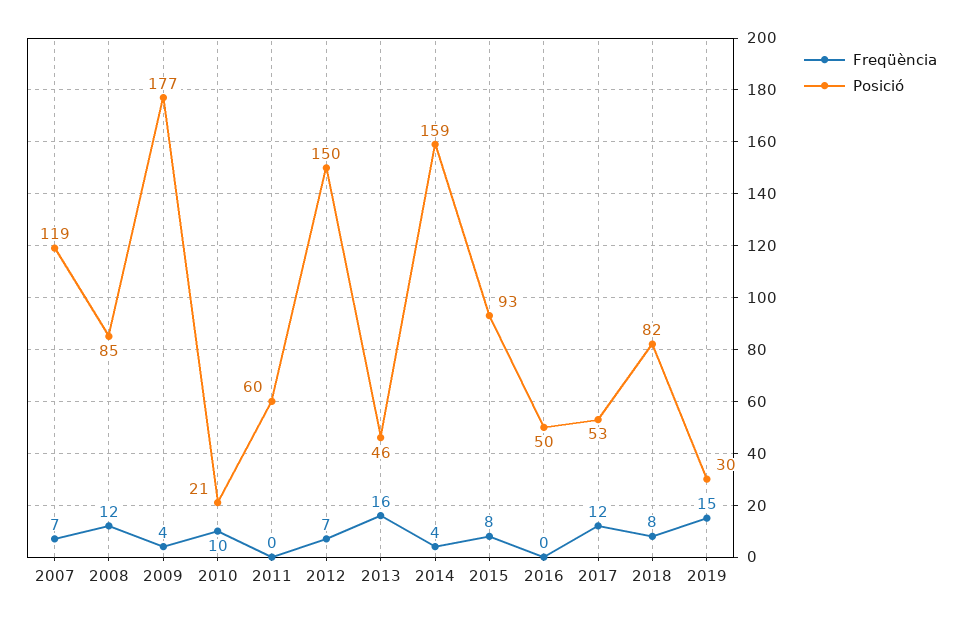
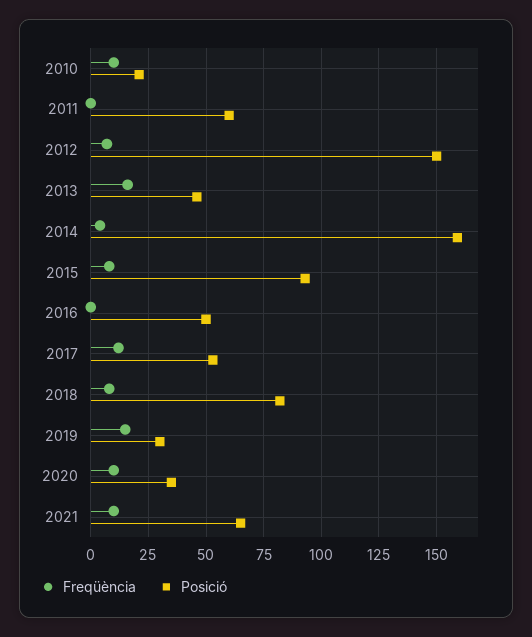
Freqüència, 2007: 7 -> none
Posició, 2007: 119 -> none
Freqüència, 2008: 12 -> none
Posició, 2008: 85 -> none
Freqüència, 2009: 4 -> none
Posició, 2009: 177 -> none
Freqüència, 2020: none -> 10
Posició, 2020: none -> 35
Freqüència, 2021: none -> 10
Posició, 2021: none -> 65

